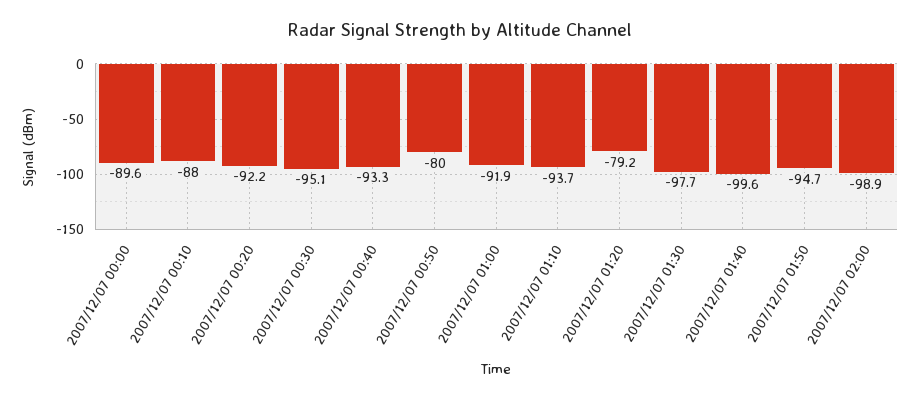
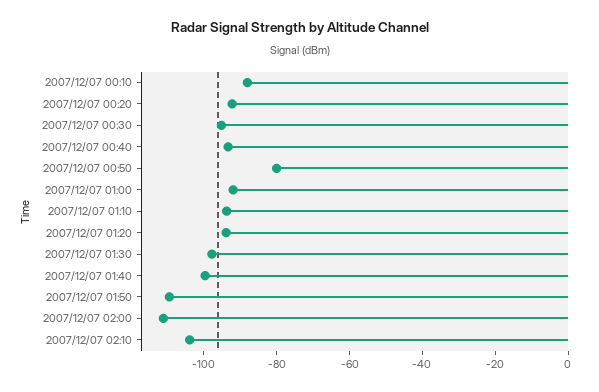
2007/12/07 00:00: -89.6 -> none
2007/12/07 01:20: -79.2 -> -95
2007/12/07 01:50: -94.7 -> -110
2007/12/07 02:00: -98.9 -> -110
2007/12/07 02:10: none -> -105

